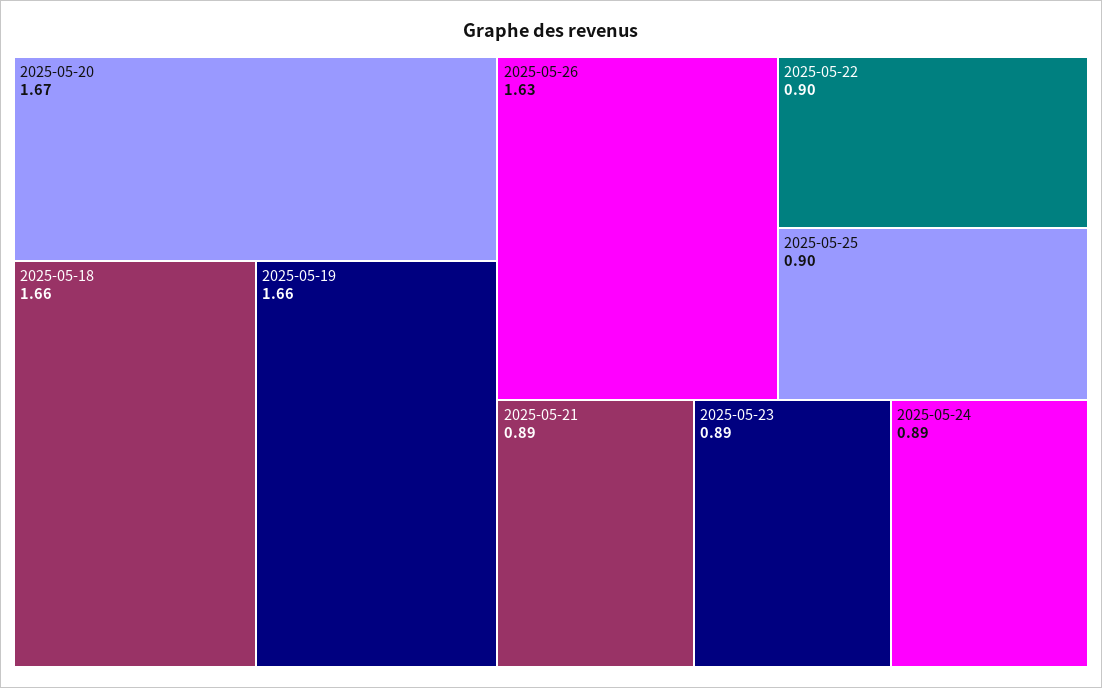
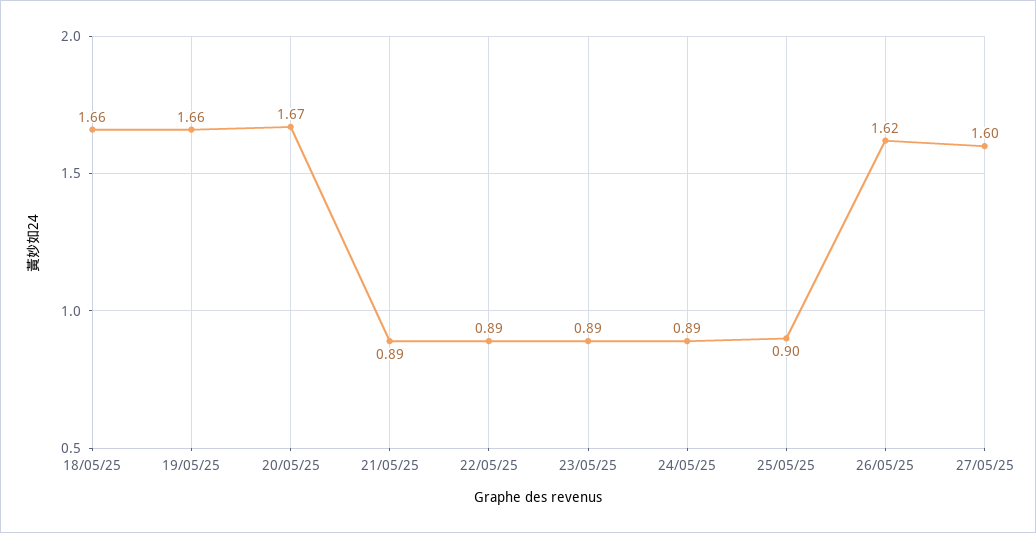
2025-05-26: 1.63 -> 1.62
2025-05-22: 0.9 -> 0.89
27/05/25: none -> 1.6

